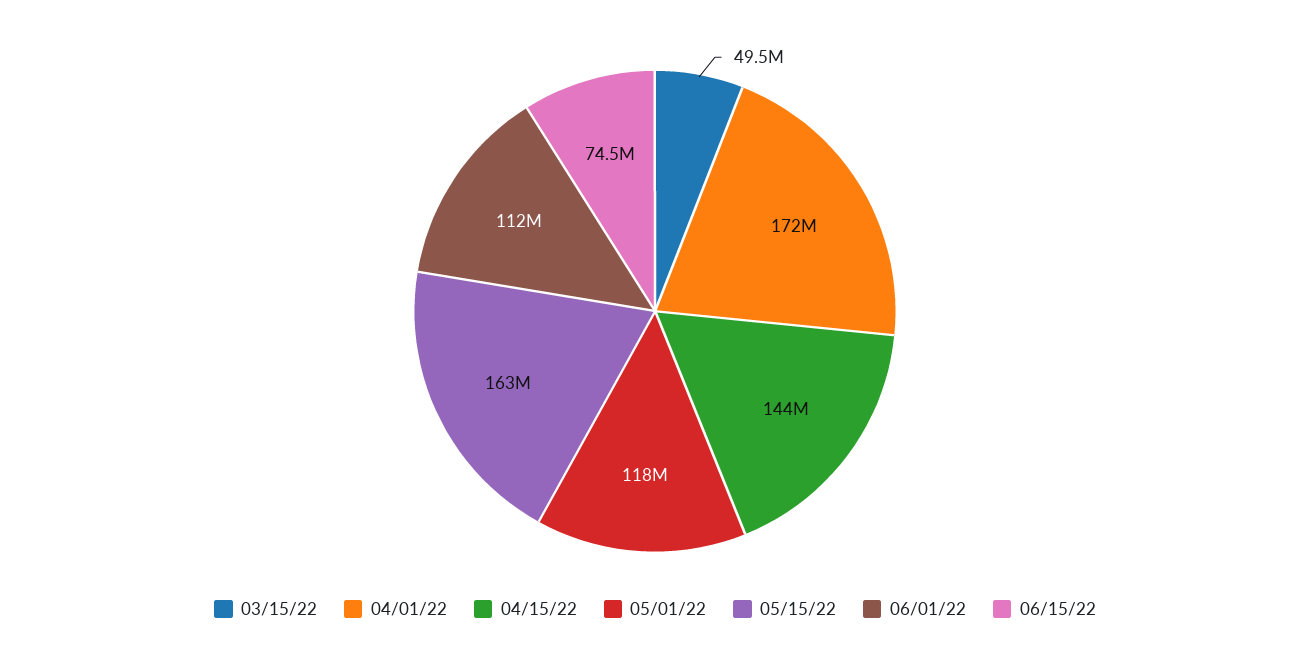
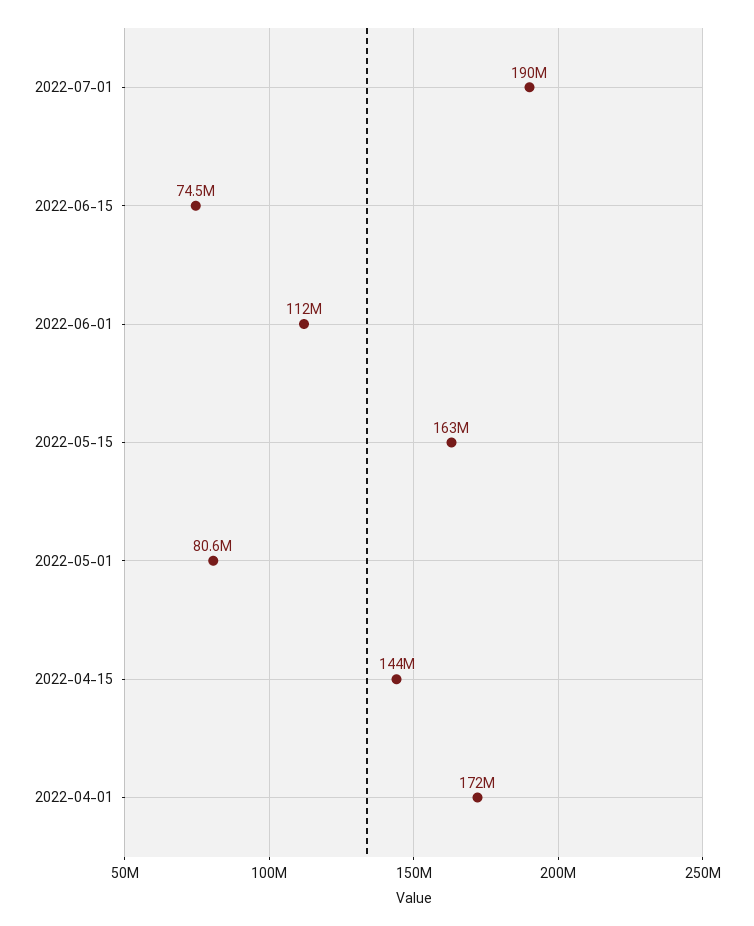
03/15/22: 49500000 -> none
05/01/22: 118000000 -> 80600000
2022-07-01: none -> 190000000

